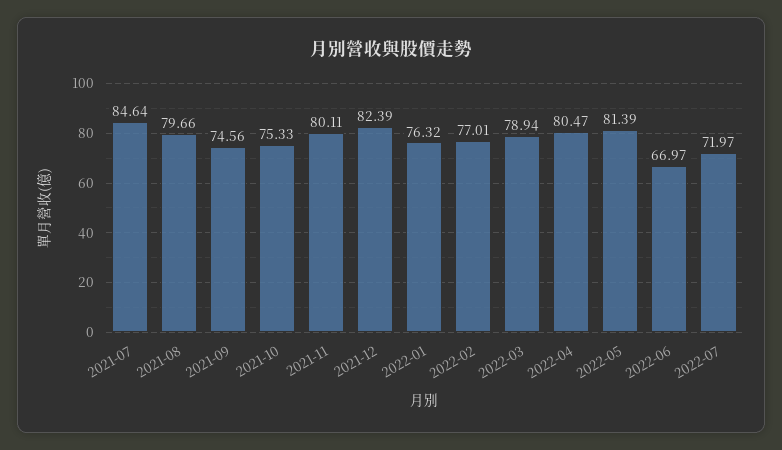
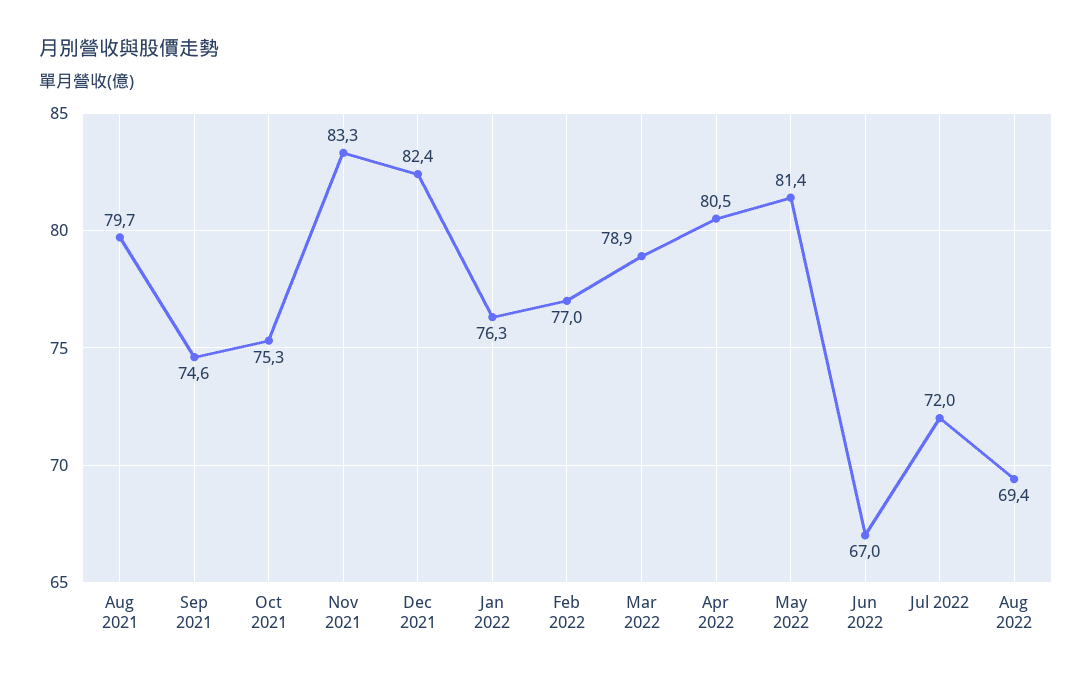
2021-07: 84.64 -> none
2021-11: 80.11 -> 83.3
Aug 2022: none -> 69.4

